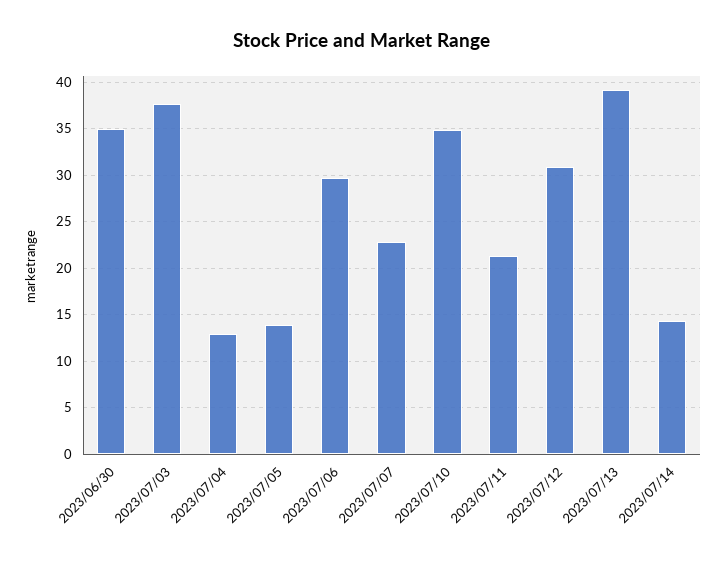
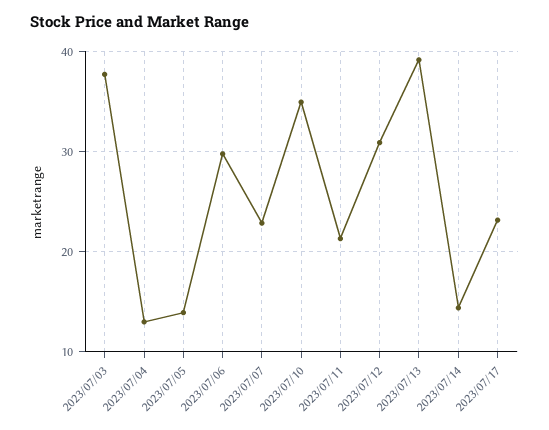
2023/06/30: 35 -> none
2023/07/17: none -> 23

